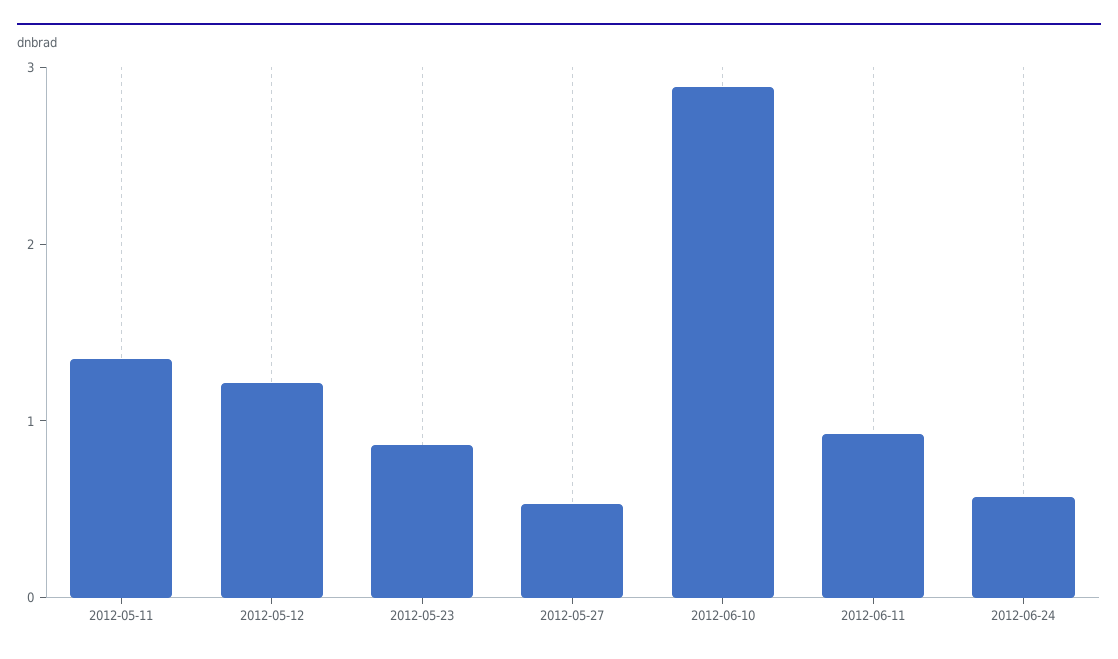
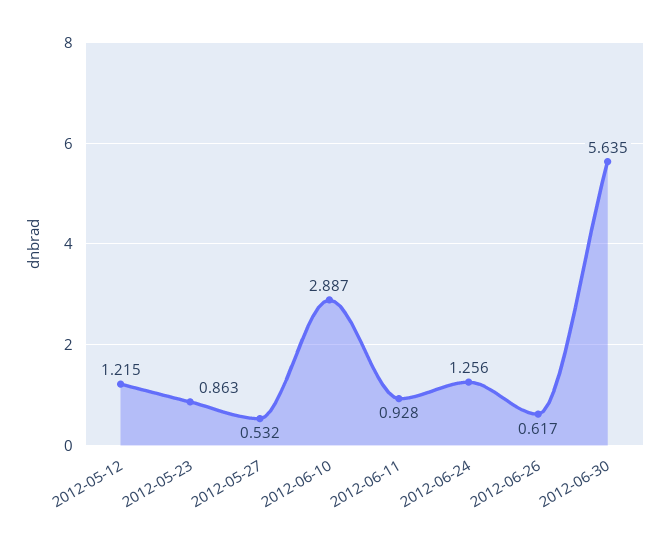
2012-05-11: 1.4 -> none
2012-06-24: 0.6 -> 1.256
2012-06-26: none -> 0.617
2012-06-30: none -> 5.635

